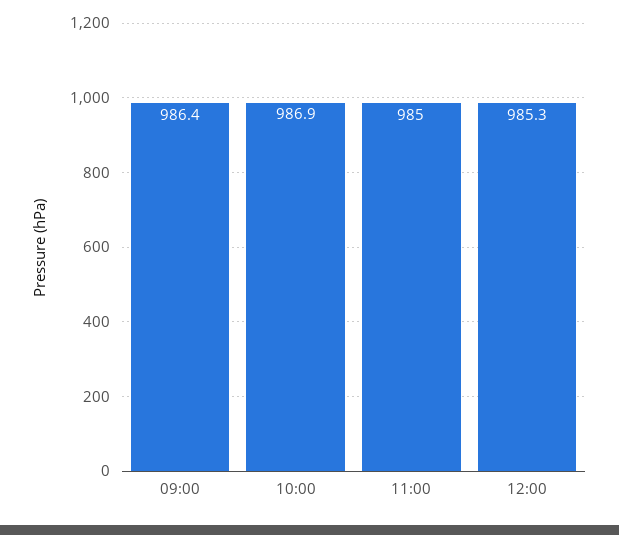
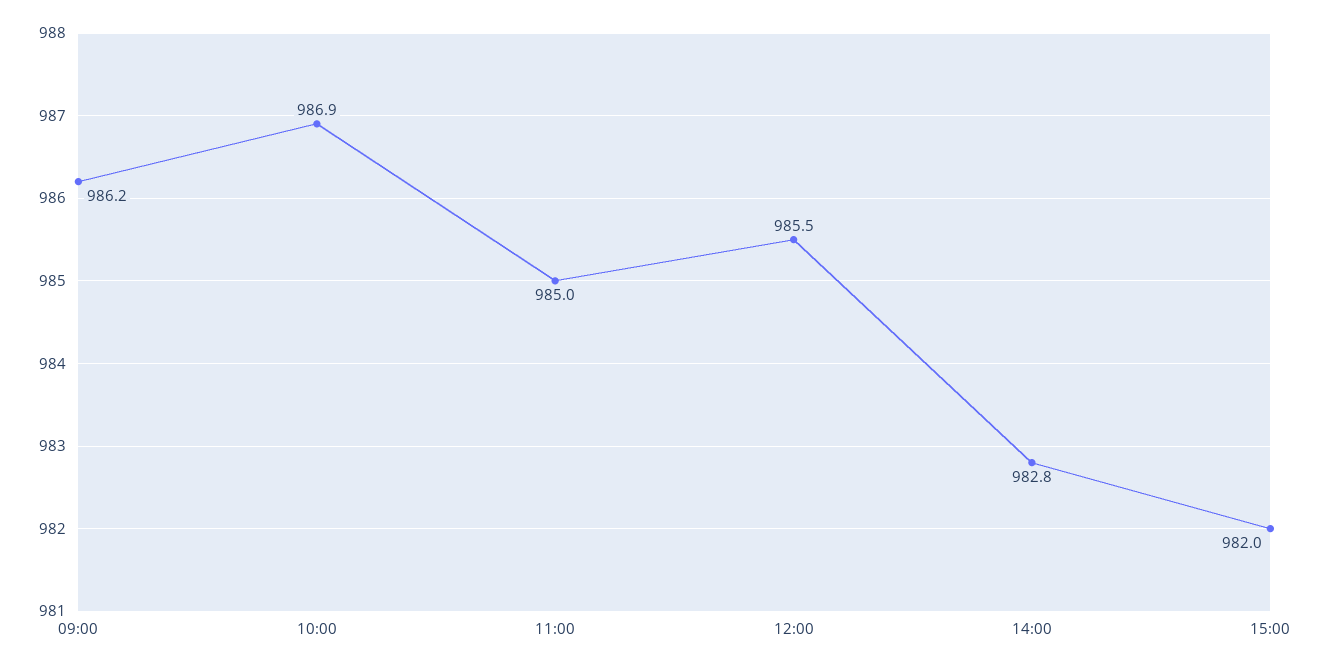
09:00: 986.4 -> 986.2
12:00: 985.3 -> 985.5
14:00: none -> 982.8
15:00: none -> 982

